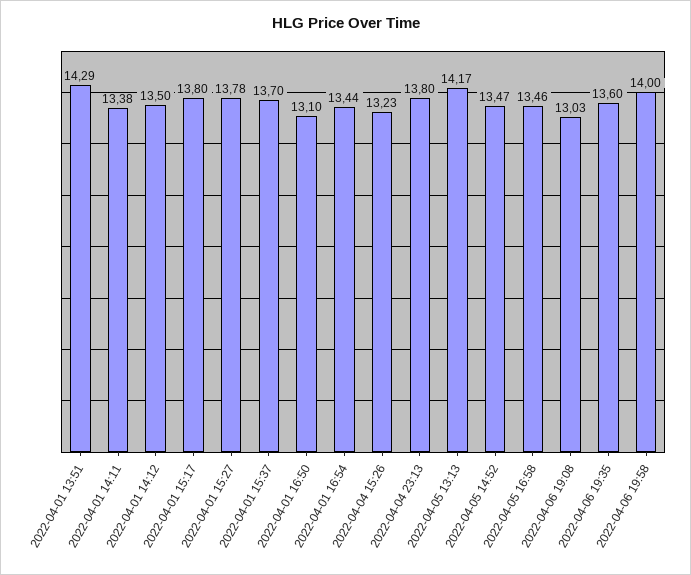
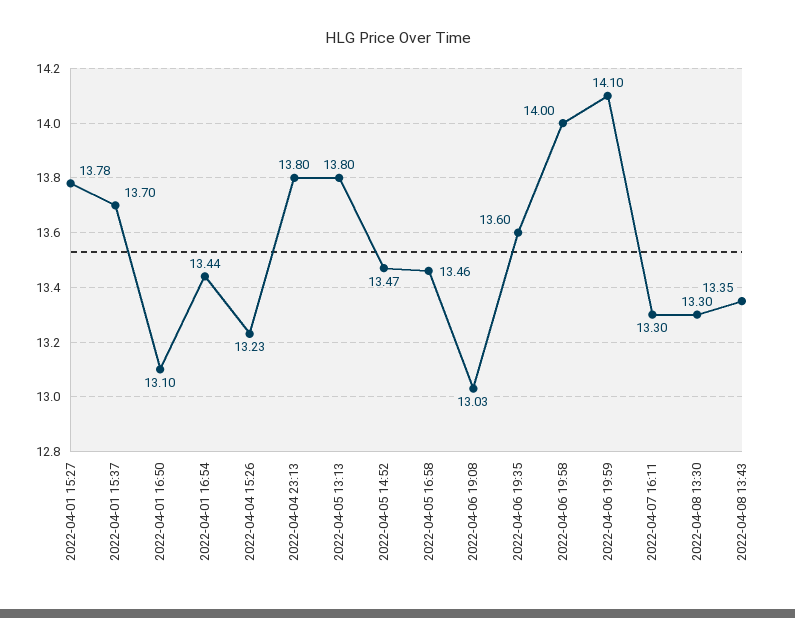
2022-04-01 13:51: 14.29 -> none
2022-04-01 14:11: 13.38 -> none
2022-04-01 14:12: 13.5 -> none
2022-04-01 15:17: 13.8 -> none
2022-04-05 13:13: 14.17 -> 13.8
2022-04-06 19:59: none -> 14.1
2022-04-07 16:11: none -> 13.3
2022-04-08 13:30: none -> 13.3
2022-04-08 13:43: none -> 13.35

